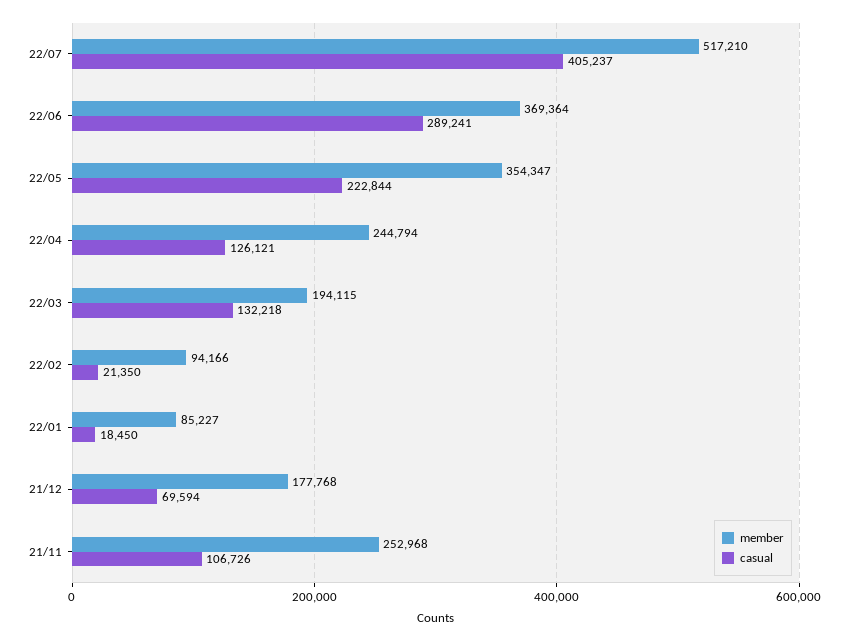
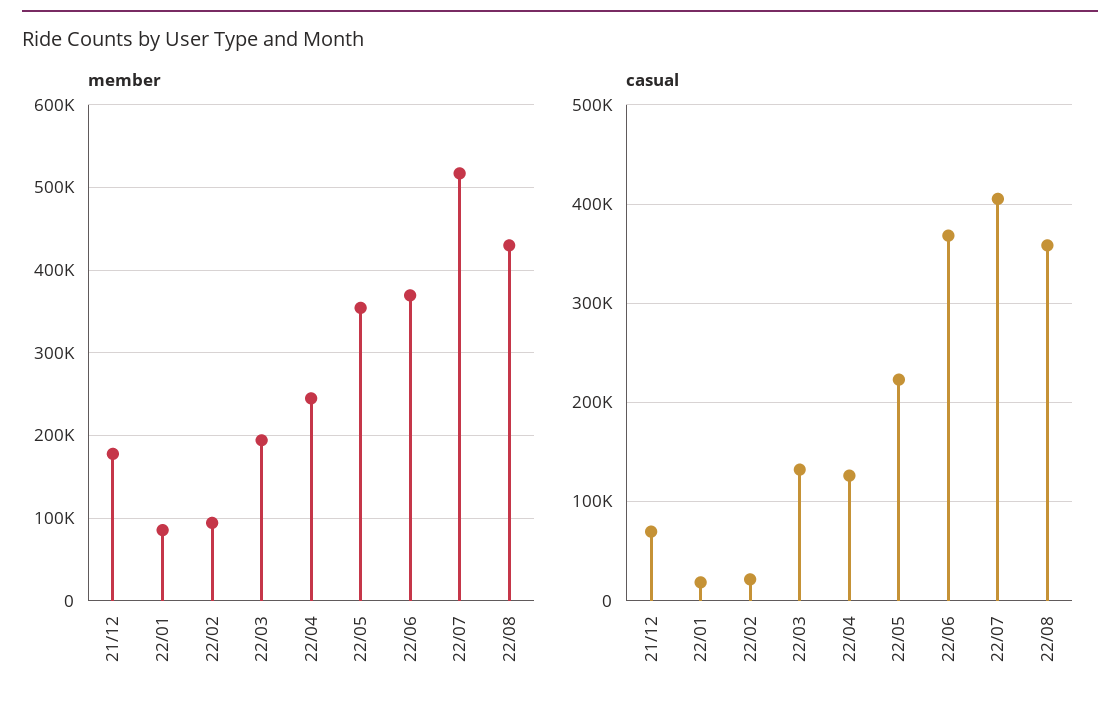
casual, 22/06: 289241 -> 370000
member, 21/11: 252968 -> none
casual, 21/11: 106726 -> none
member, 22/08: none -> 430000
casual, 22/08: none -> 360000

